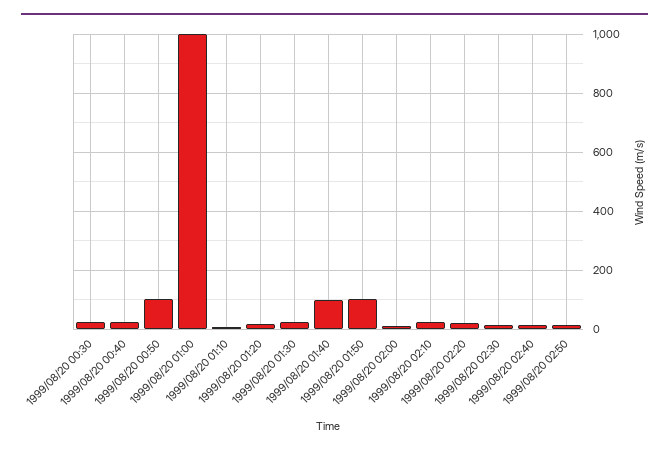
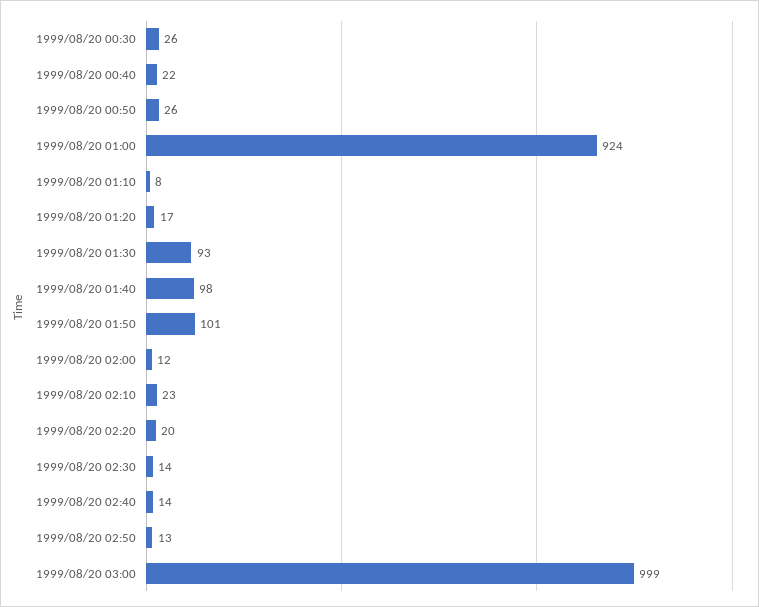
1999/08/20 00:50: 100 -> 26
1999/08/20 01:00: 1000 -> 924
1999/08/20 01:30: 25 -> 93
1999/08/20 03:00: none -> 999

